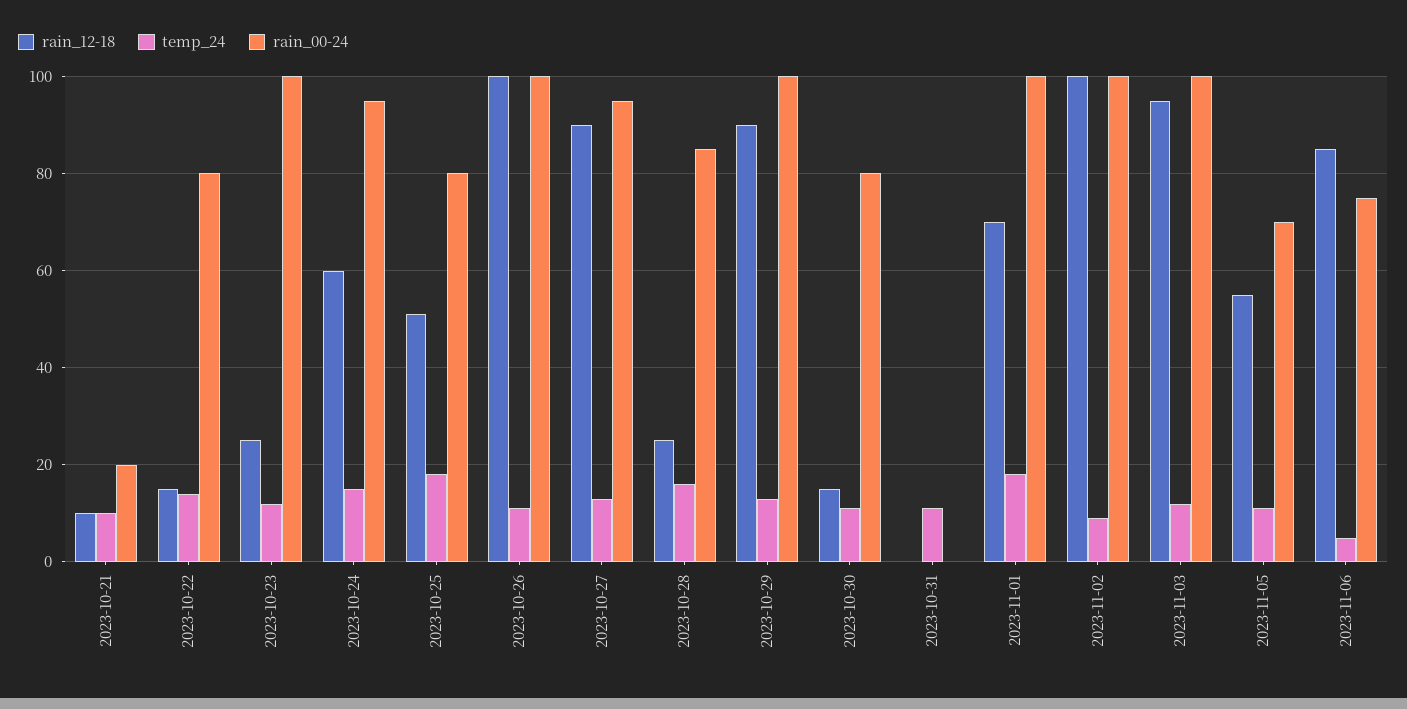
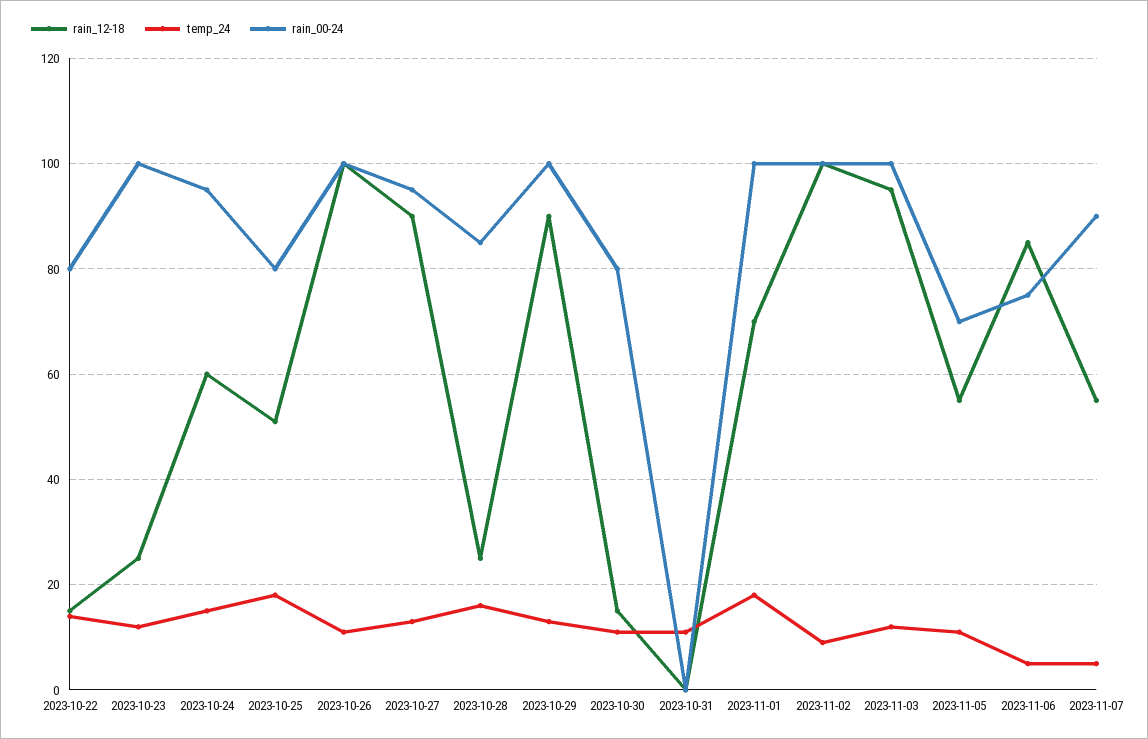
rain_12-18, 2023-10-21: 10 -> none
temp_24, 2023-10-21: 10 -> none
rain_00-24, 2023-10-21: 20 -> none
rain_12-18, 2023-11-07: none -> 55
temp_24, 2023-11-07: none -> 5
rain_00-24, 2023-11-07: none -> 90

